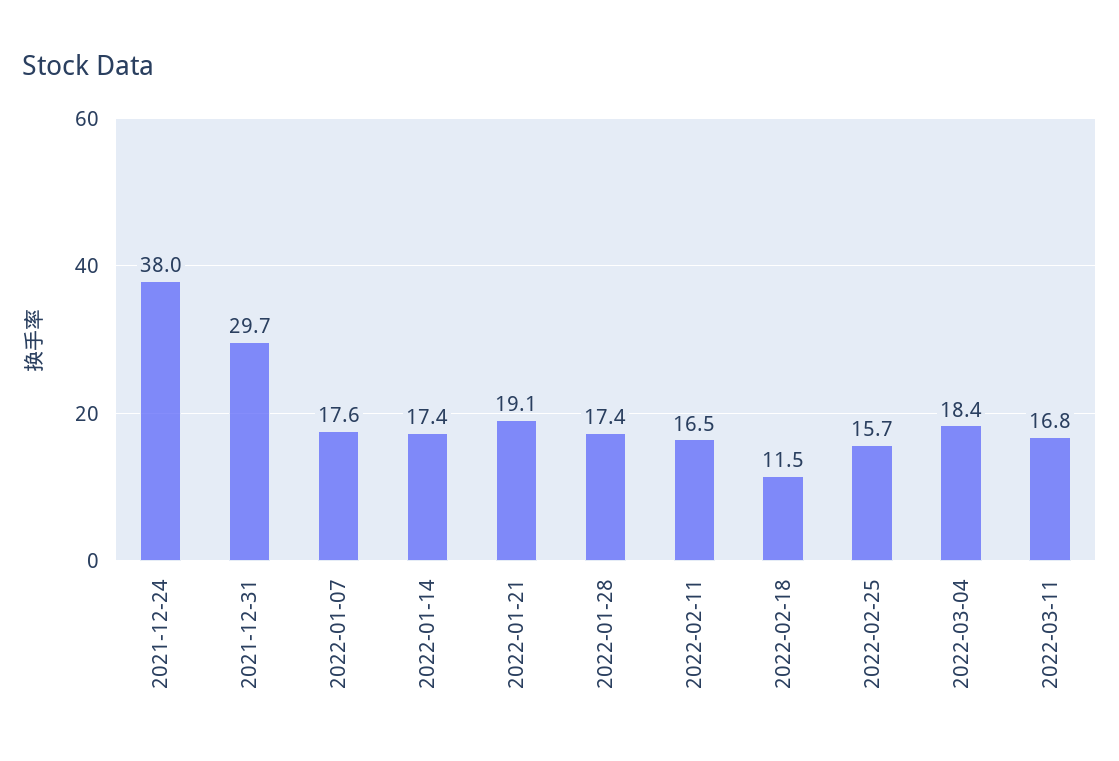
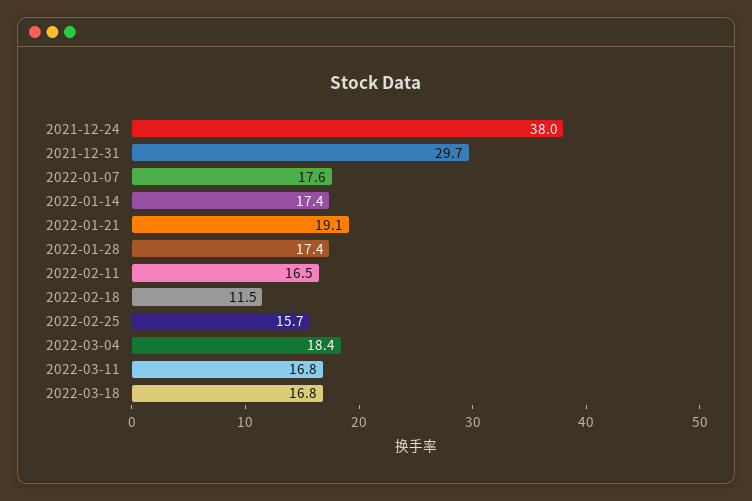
2022-03-18: none -> 16.8

